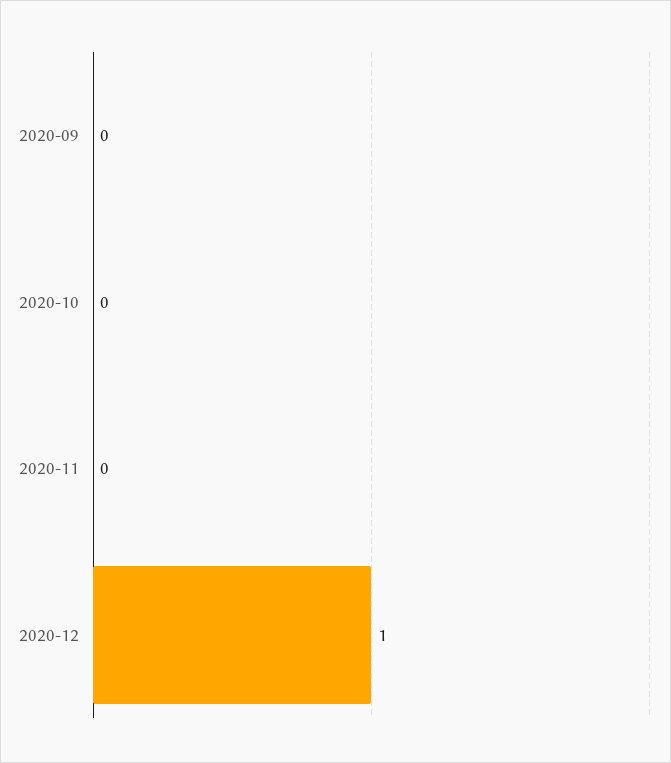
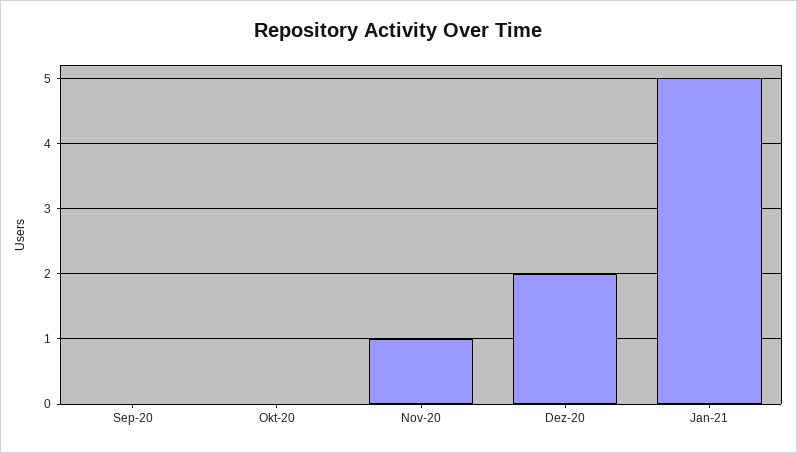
2020-11: 0 -> 1
2020-12: 1 -> 2
Jan-21: none -> 5

